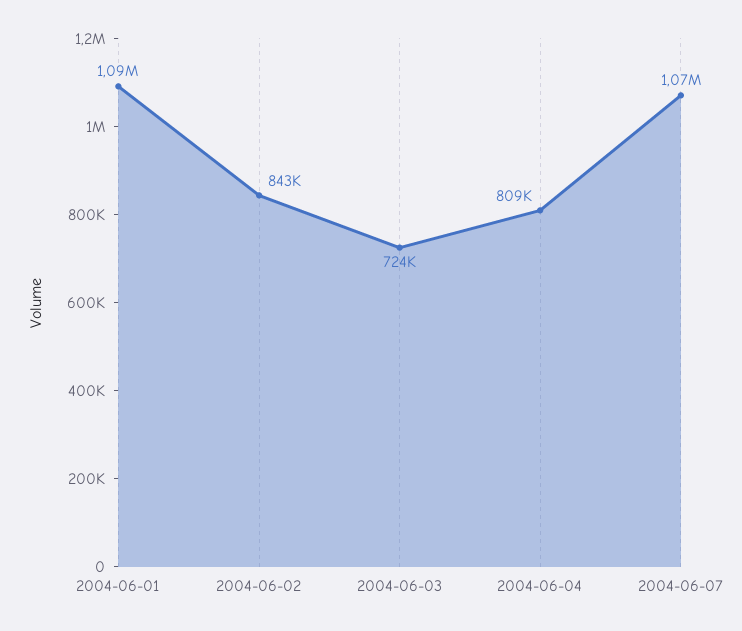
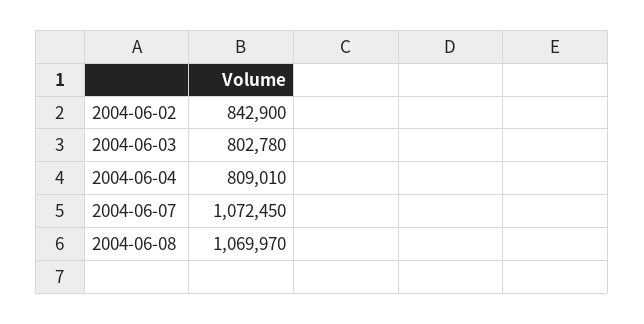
2004-06-01: 1090000 -> none
2004-06-03: 724000 -> 802780
2004-06-08: none -> 1069970

